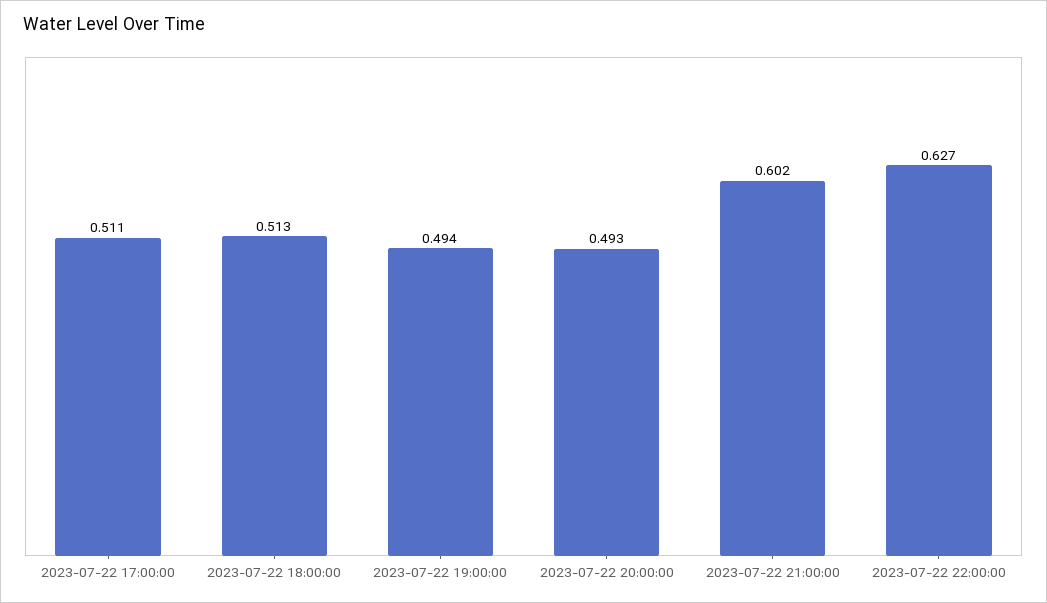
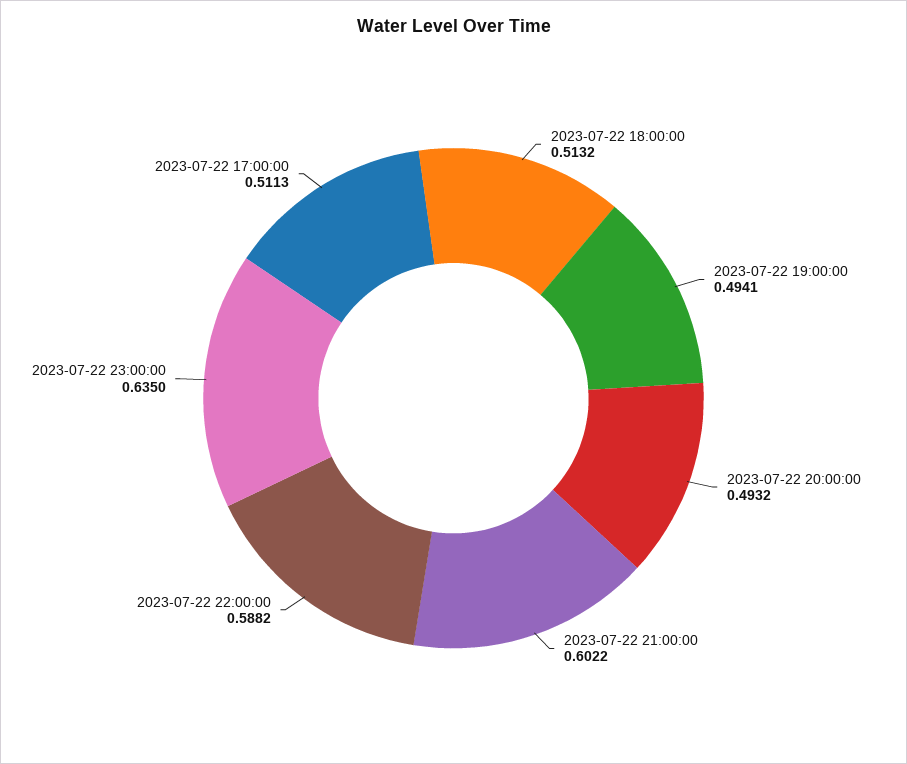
2023-07-22 22:00:00: 0.627 -> 0.5882
2023-07-22 23:00:00: none -> 0.635

